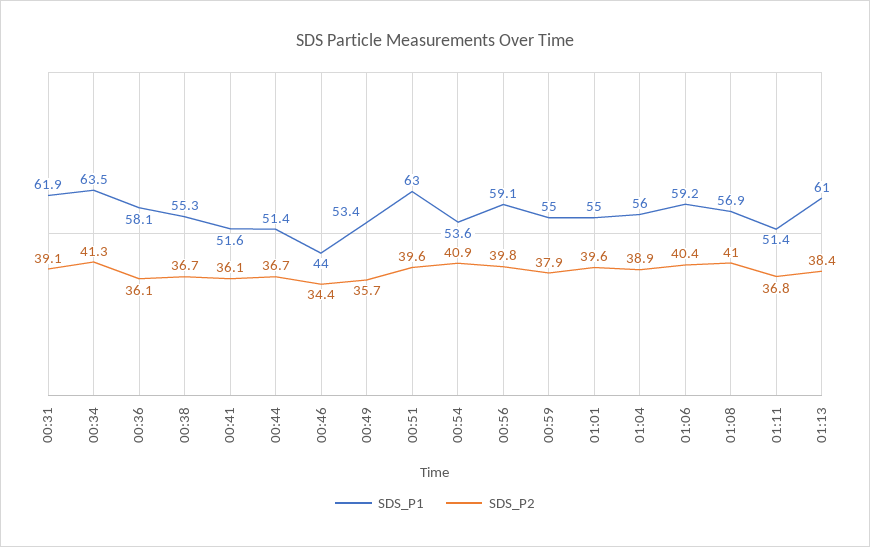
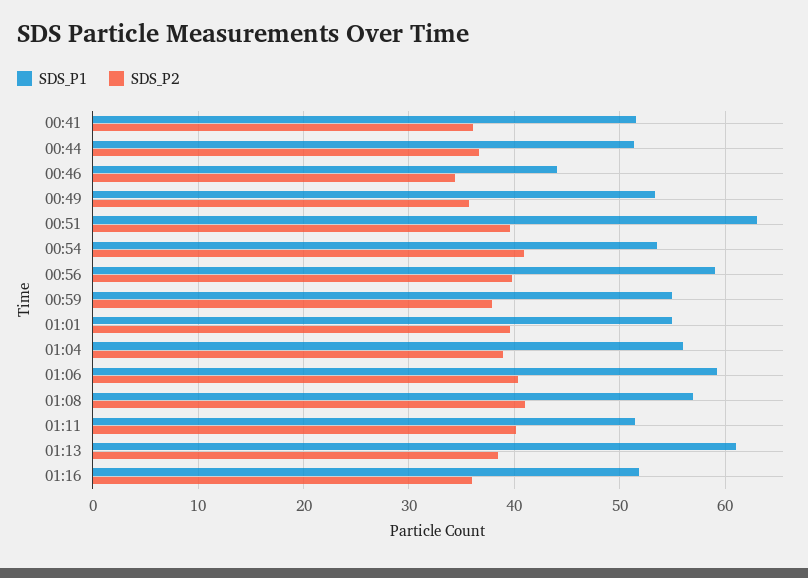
SDS_P1, 00:31: 61.9 -> none
SDS_P2, 00:31: 39.1 -> none
SDS_P1, 00:34: 63.5 -> none
SDS_P2, 00:34: 41.3 -> none
SDS_P1, 00:36: 58.1 -> none
SDS_P2, 00:36: 36.1 -> none
SDS_P1, 00:38: 55.3 -> none
SDS_P2, 00:38: 36.7 -> none
SDS_P2, 01:11: 36.8 -> 40
SDS_P1, 01:16: none -> 52
SDS_P2, 01:16: none -> 36

